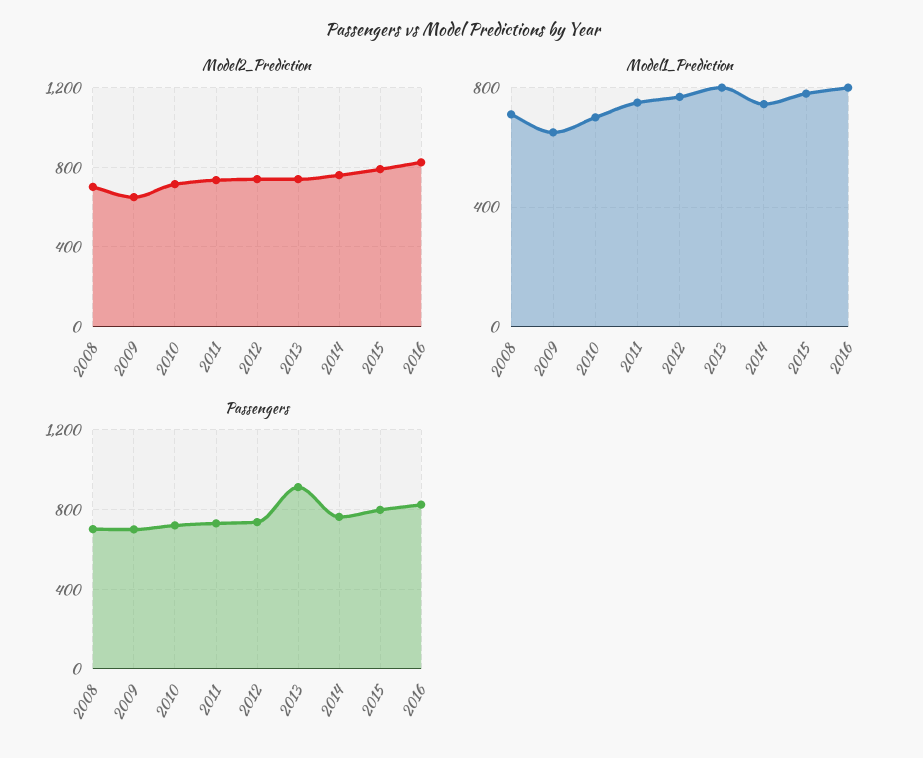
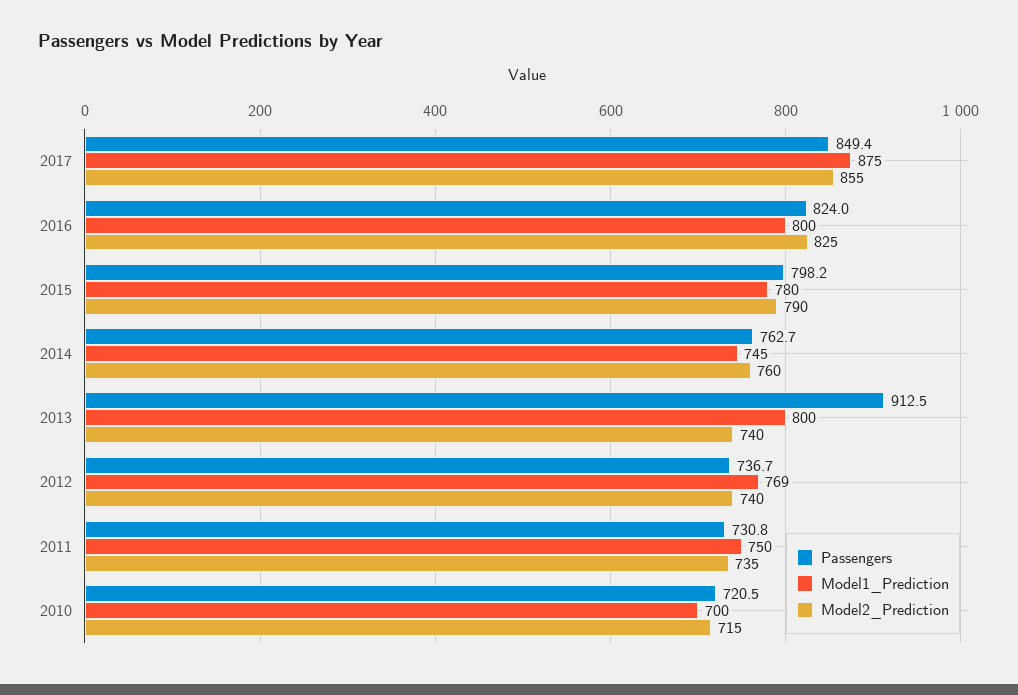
Model2_Prediction, 2008: 700 -> none
Model2_Prediction, 2009: 650 -> none
Model1_Prediction, 2008: 700 -> none
Model1_Prediction, 2009: 650 -> none
Passengers, 2008: 700 -> none
Passengers, 2009: 700 -> none
Passengers, 2017: none -> 849.4
Model1_Prediction, 2017: none -> 875
Model2_Prediction, 2017: none -> 855

